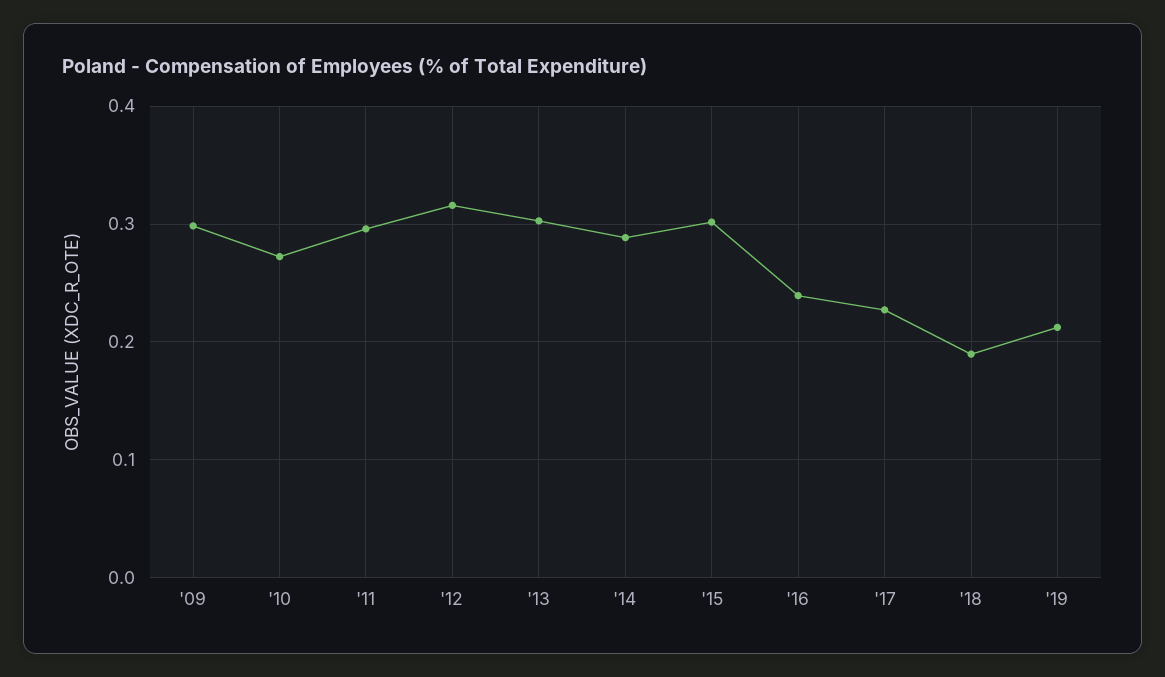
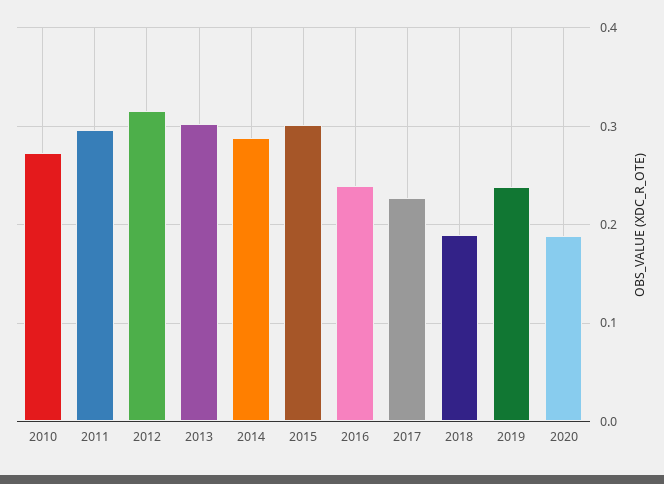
'09: 0.3 -> none
'19: 0.21 -> 0.24
2020: none -> 0.19

